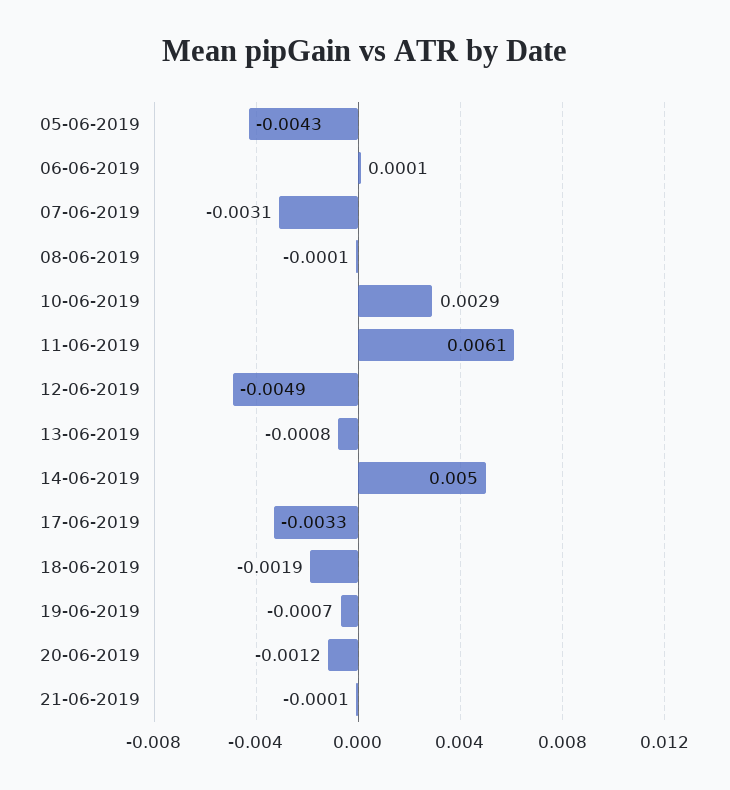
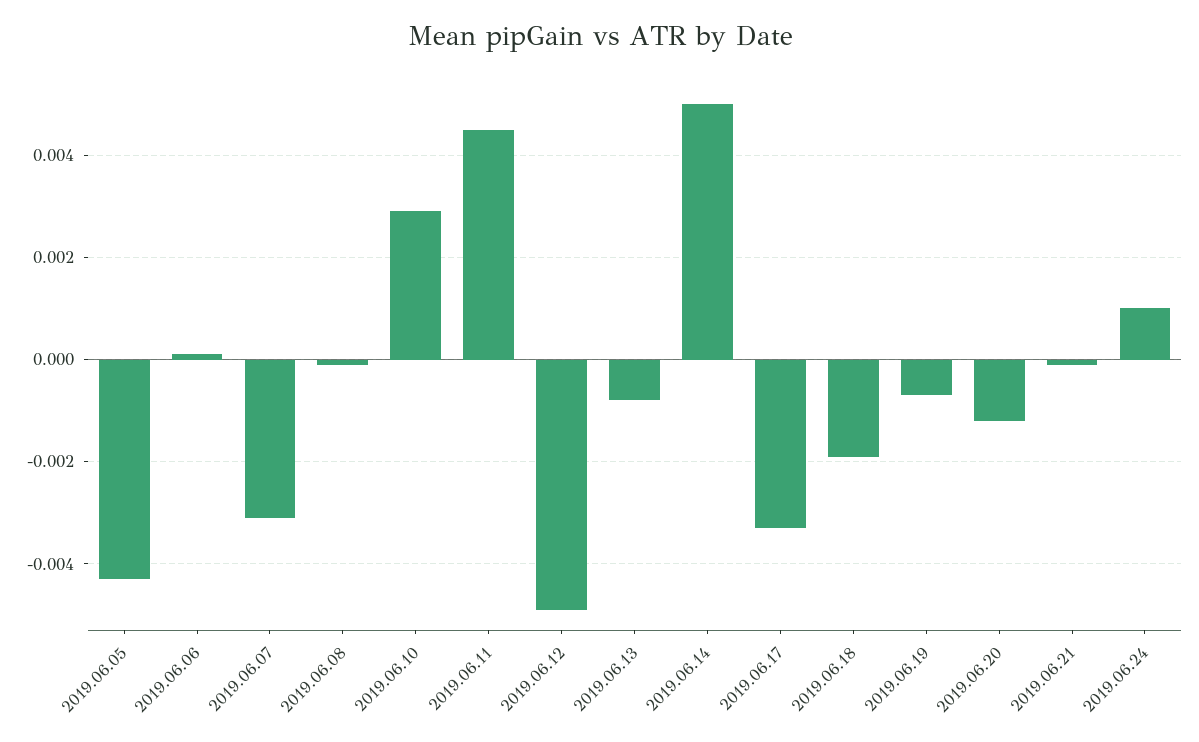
11-06-2019: 0.0061 -> 0.0045
2019.06.24: none -> 0.001

